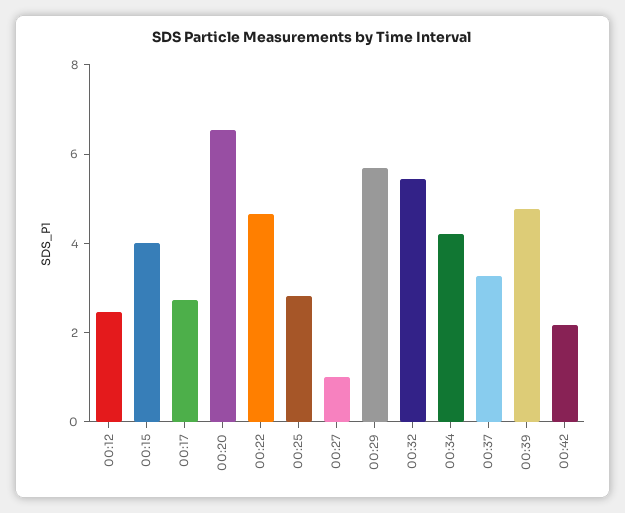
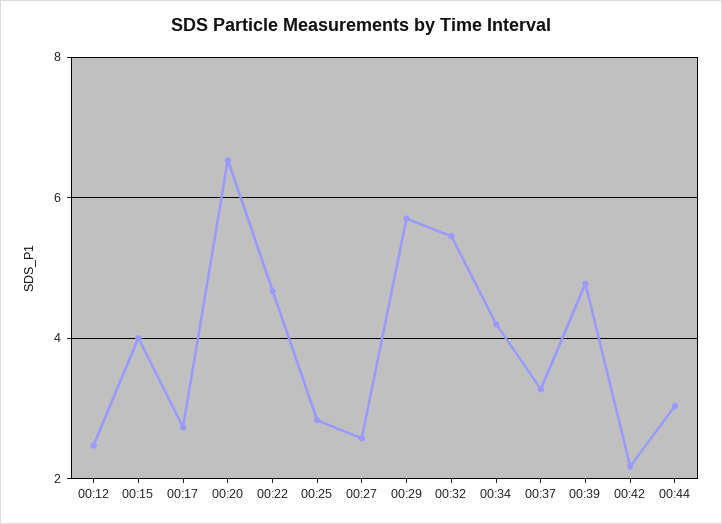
00:27: 1 -> 2.6
00:44: none -> 3

